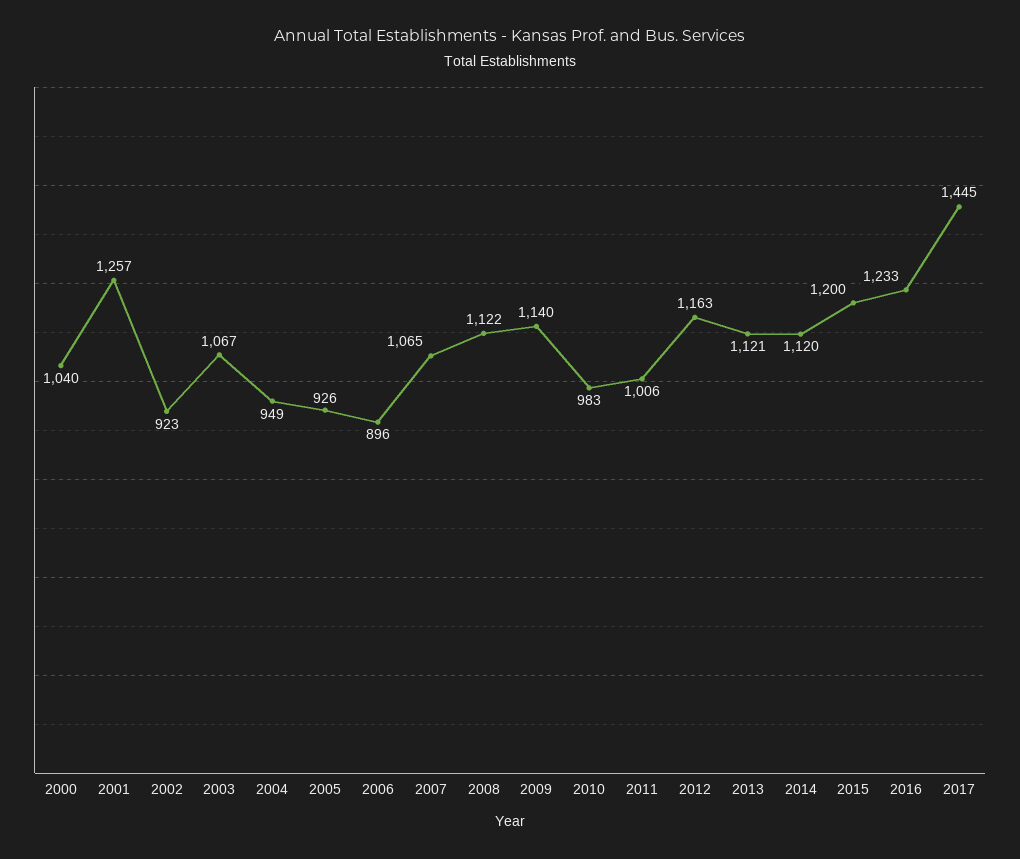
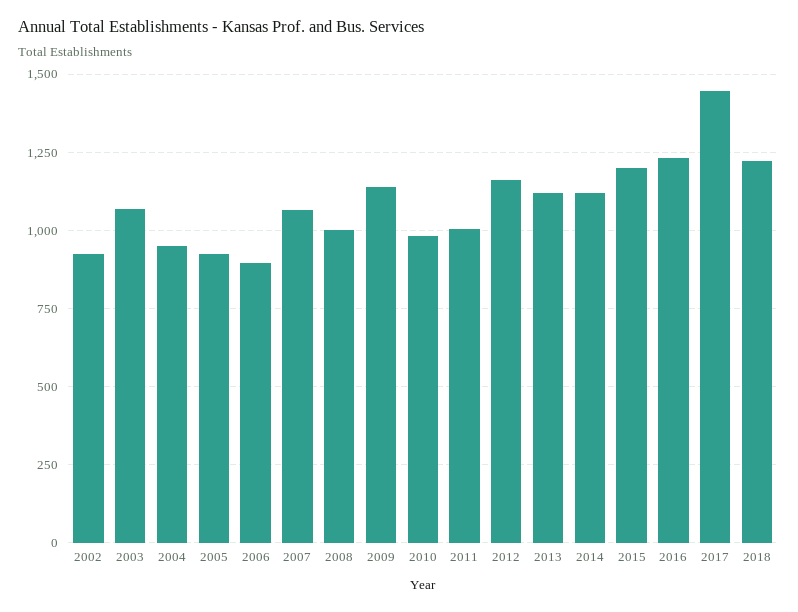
2000: 1040 -> none
2001: 1257 -> none
2008: 1122 -> 1000
2018: none -> 1225

